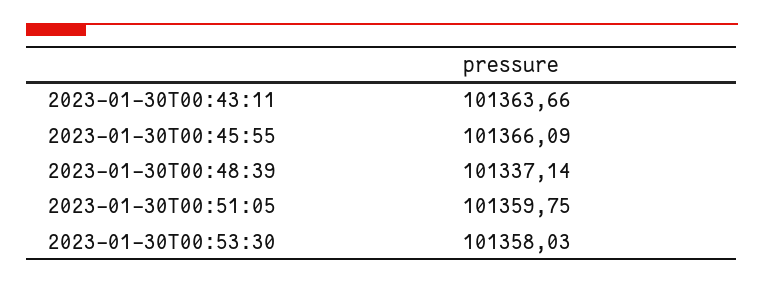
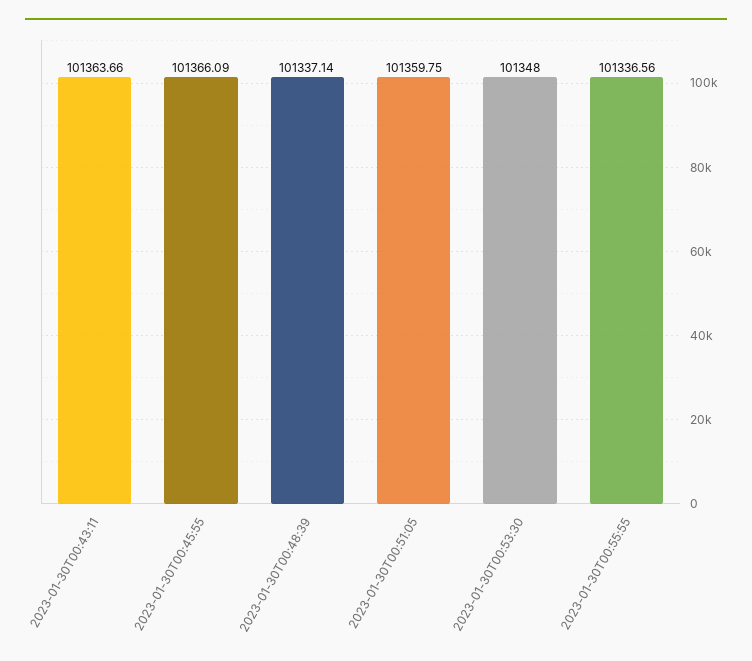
2023-01-30T00:53:30: 101358.03 -> 101348
2023-01-30T00:55:55: none -> 101336.56

